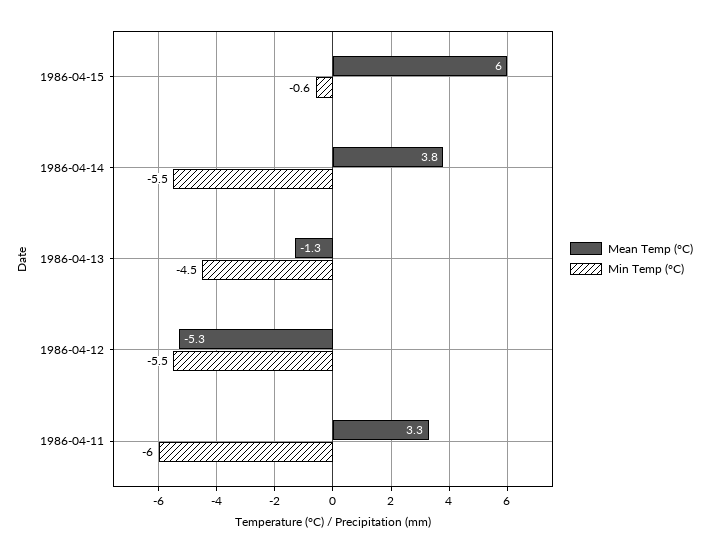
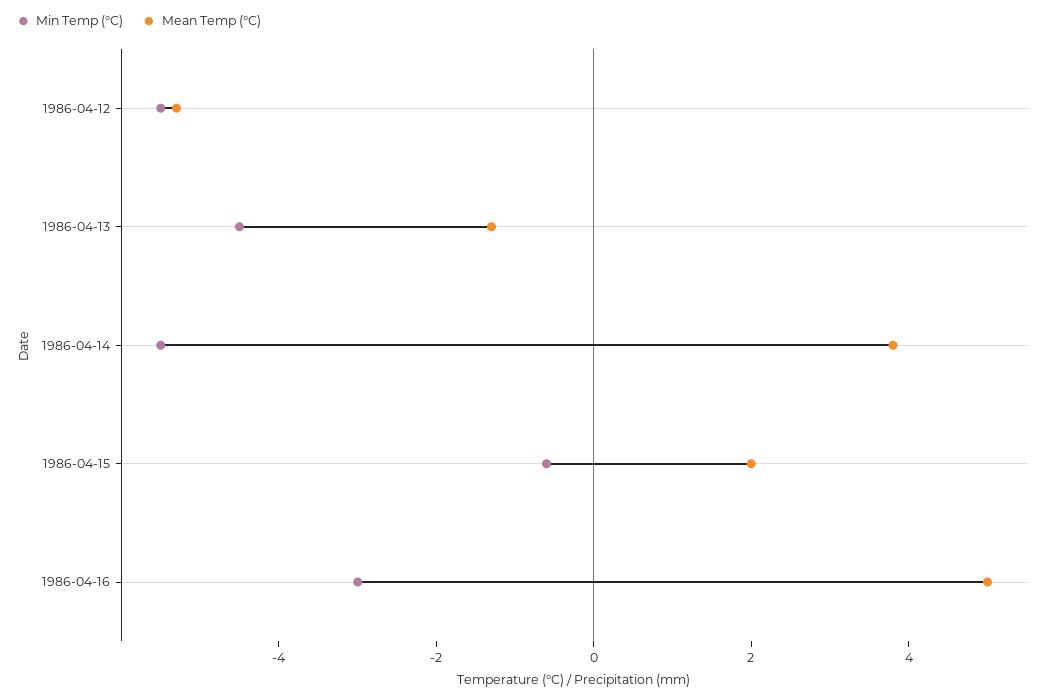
Mean Temp (°C), 1986-04-15: 6 -> 2
Mean Temp (°C), 1986-04-11: 3.3 -> none
Min Temp (°C), 1986-04-11: -6 -> none
Min Temp (°C), 1986-04-16: none -> -3
Mean Temp (°C), 1986-04-16: none -> 5

